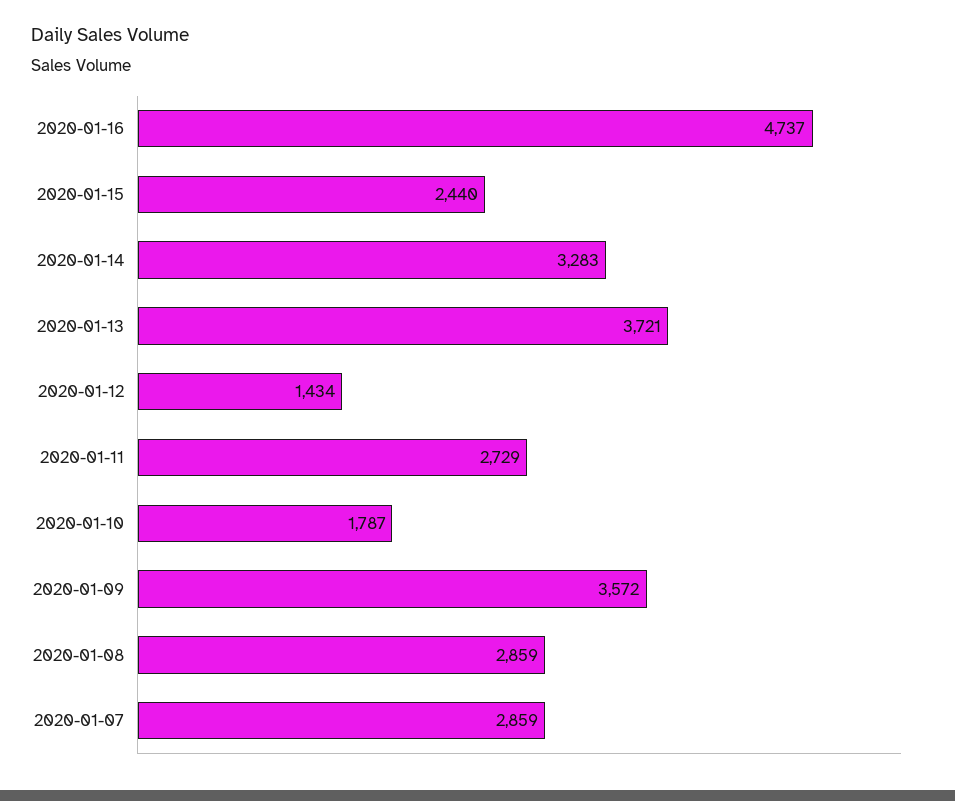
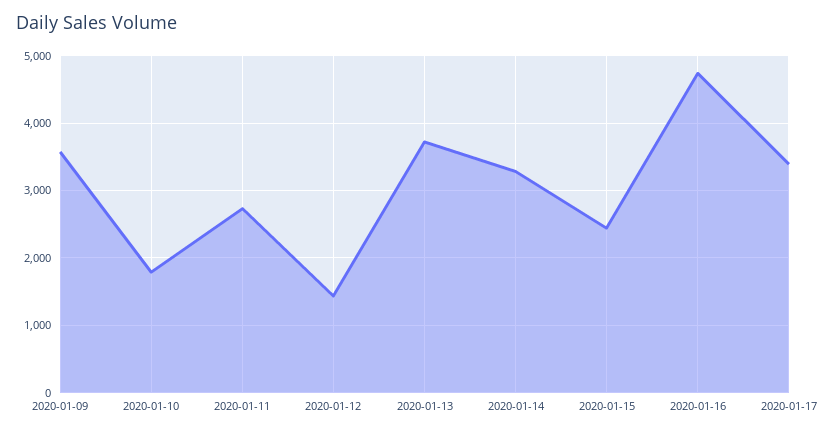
2020-01-08: 2859 -> none
2020-01-07: 2859 -> none
2020-01-17: none -> 3400

